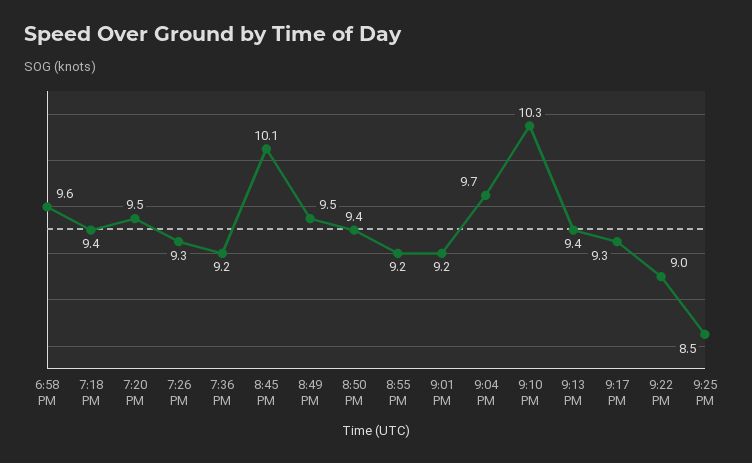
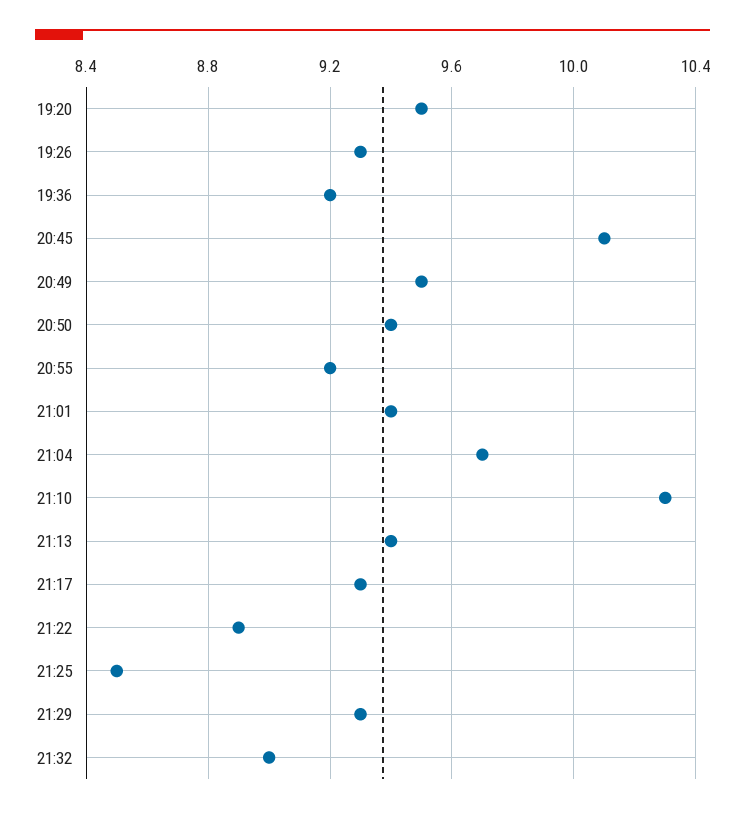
6:58 PM: 9.6 -> none
7:18 PM: 9.4 -> none
9:01 PM: 9.2 -> 9.4
9:22 PM: 9 -> 8.9
21:29: none -> 9.3
21:32: none -> 9

